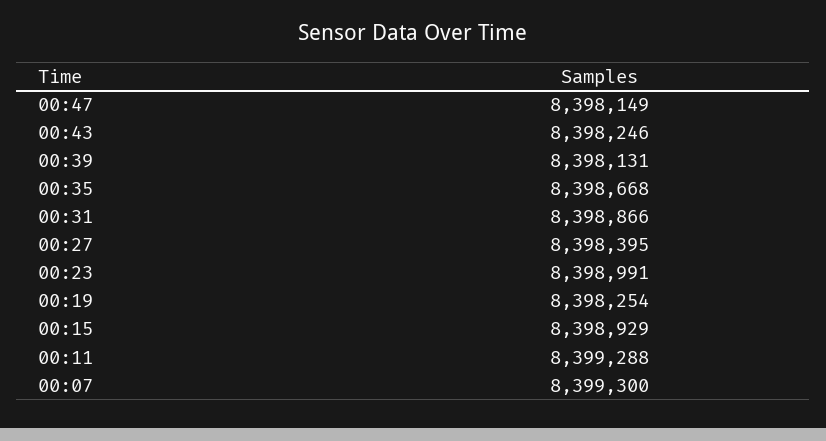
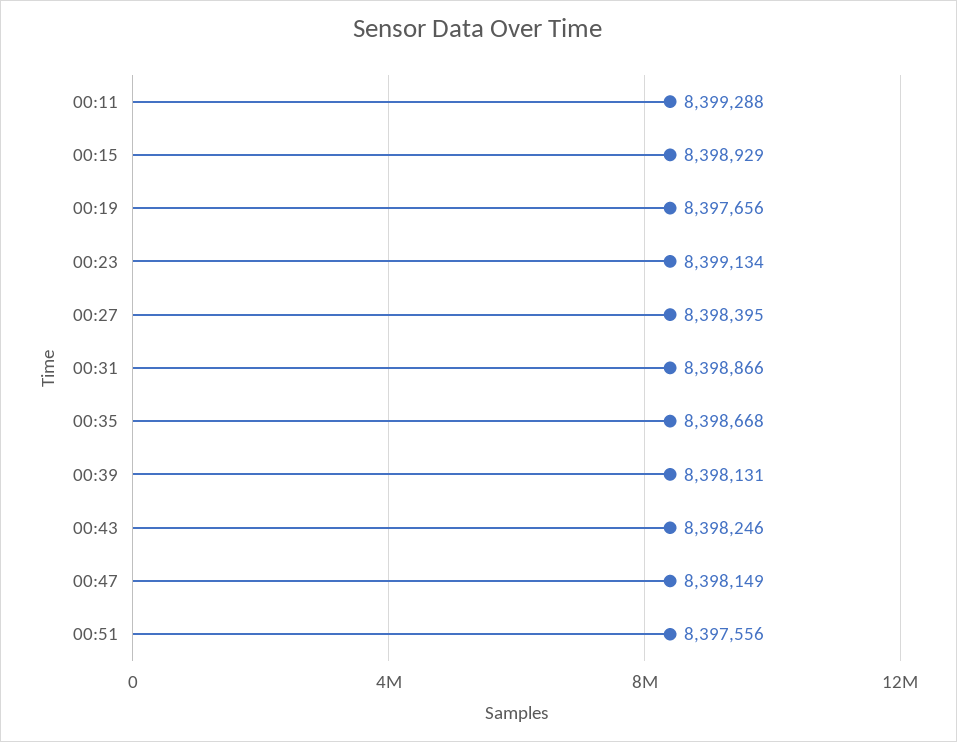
00:23: 8398991 -> 8399134
00:19: 8398254 -> 8397656
00:07: 8399300 -> none
00:51: none -> 8397556

